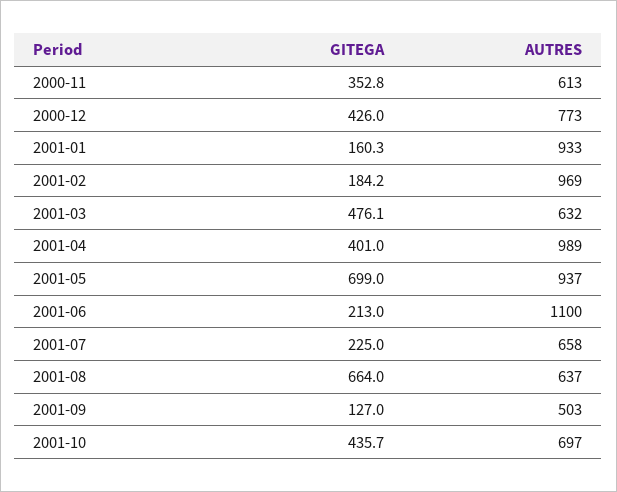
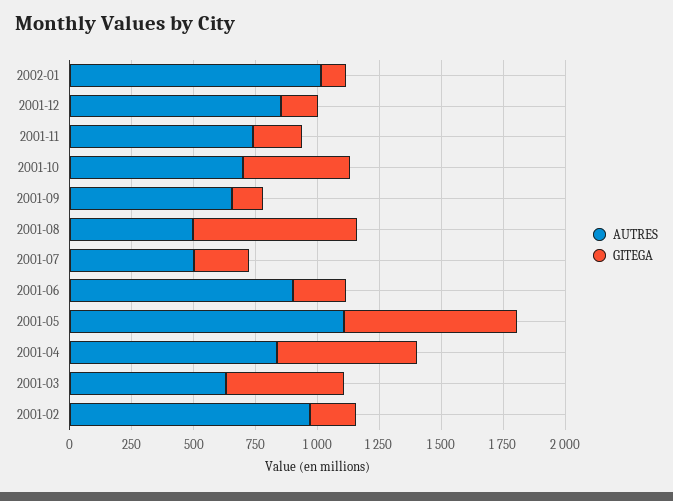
GITEGA, 2000-11: 352.8 -> none
AUTRES, 2000-11: 613 -> none
GITEGA, 2000-12: 426 -> none
AUTRES, 2000-12: 773 -> none
GITEGA, 2001-01: 160.3 -> none
AUTRES, 2001-01: 933 -> none
GITEGA, 2001-04: 401 -> 550
AUTRES, 2001-04: 989 -> 850
AUTRES, 2001-05: 937 -> 1100
AUTRES, 2001-06: 1100 -> 900
AUTRES, 2001-07: 658 -> 500
AUTRES, 2001-08: 637 -> 500
AUTRES, 2001-09: 503 -> 650
AUTRES, 2002-01: none -> 1000
GITEGA, 2002-01: none -> 100
AUTRES, 2001-12: none -> 850
GITEGA, 2001-12: none -> 150
AUTRES, 2001-11: none -> 750
GITEGA, 2001-11: none -> 200

